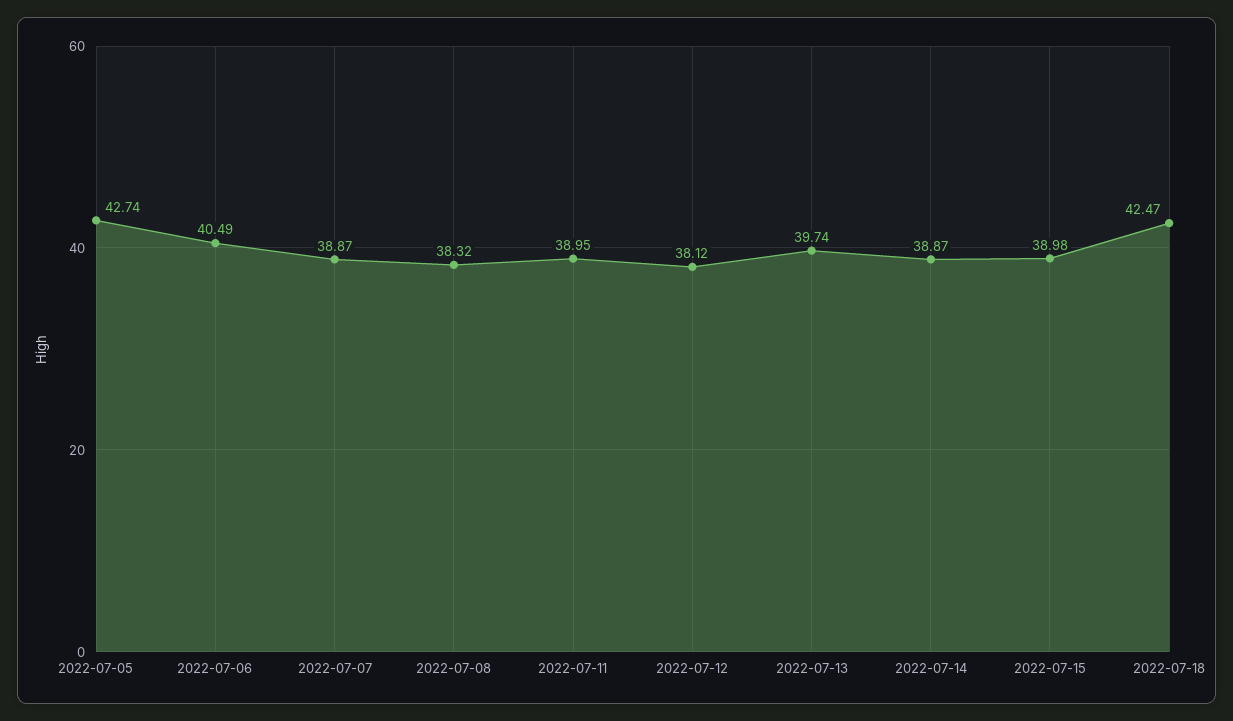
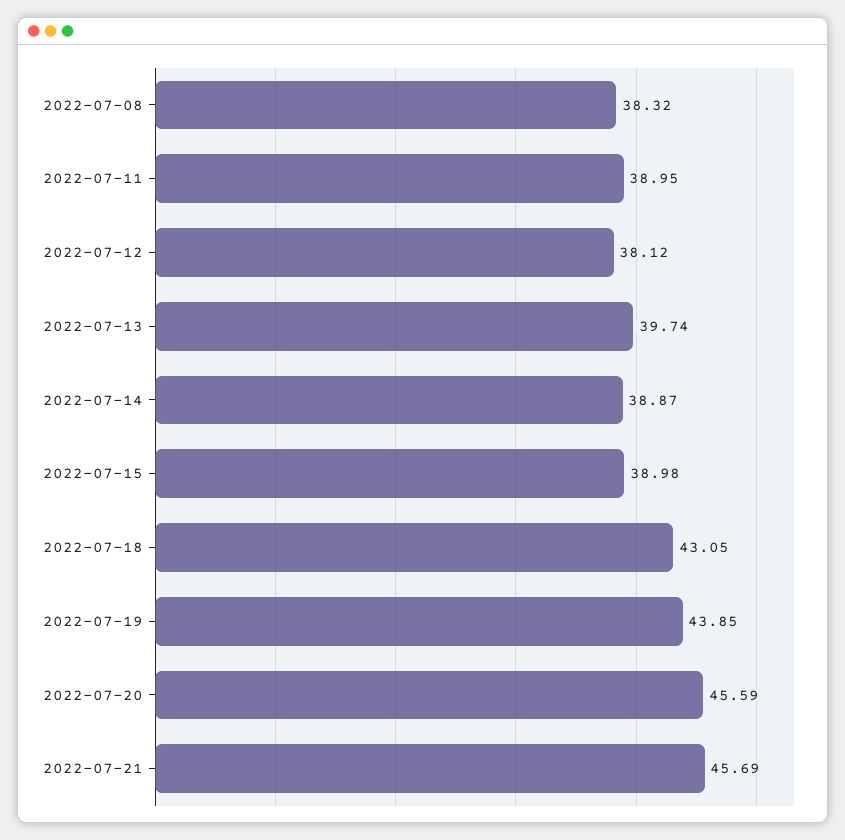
2022-07-05: 42.74 -> none
2022-07-06: 40.49 -> none
2022-07-07: 38.87 -> none
2022-07-18: 42.47 -> 43.05
2022-07-19: none -> 43.85
2022-07-20: none -> 45.59
2022-07-21: none -> 45.69

